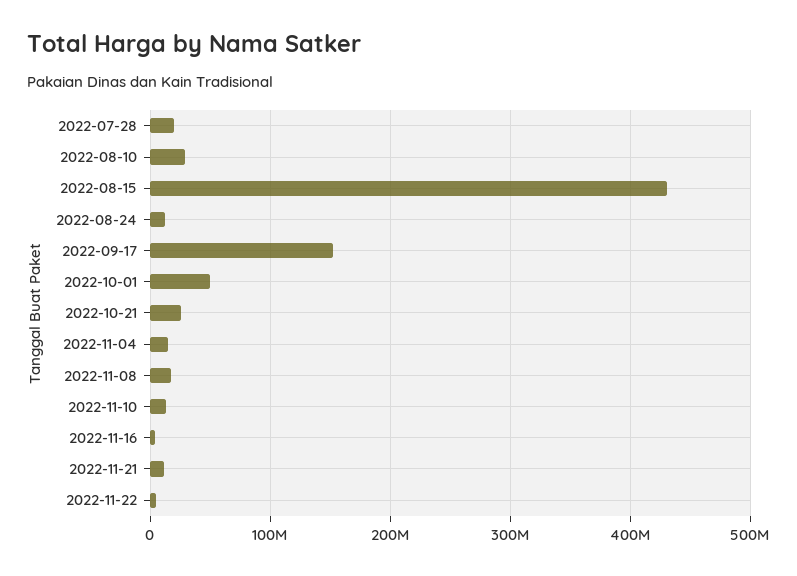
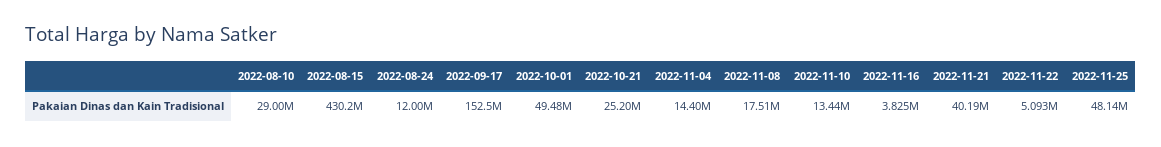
2022-07-28: 20000000 -> none
2022-11-21: 10000000 -> 40190000
2022-11-25: none -> 48140000

